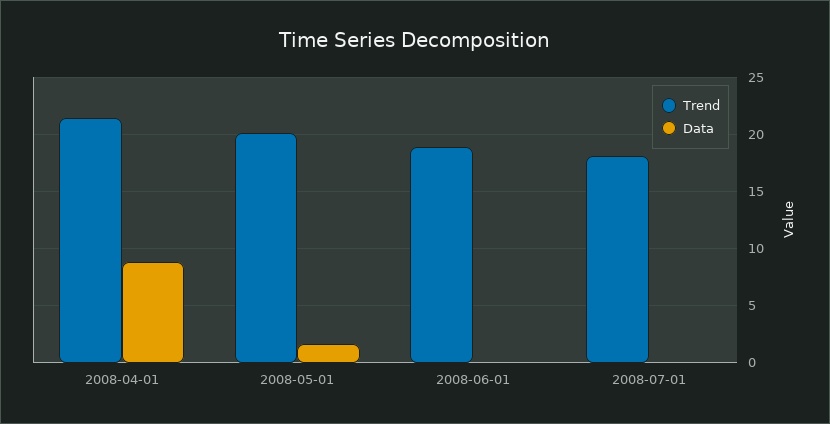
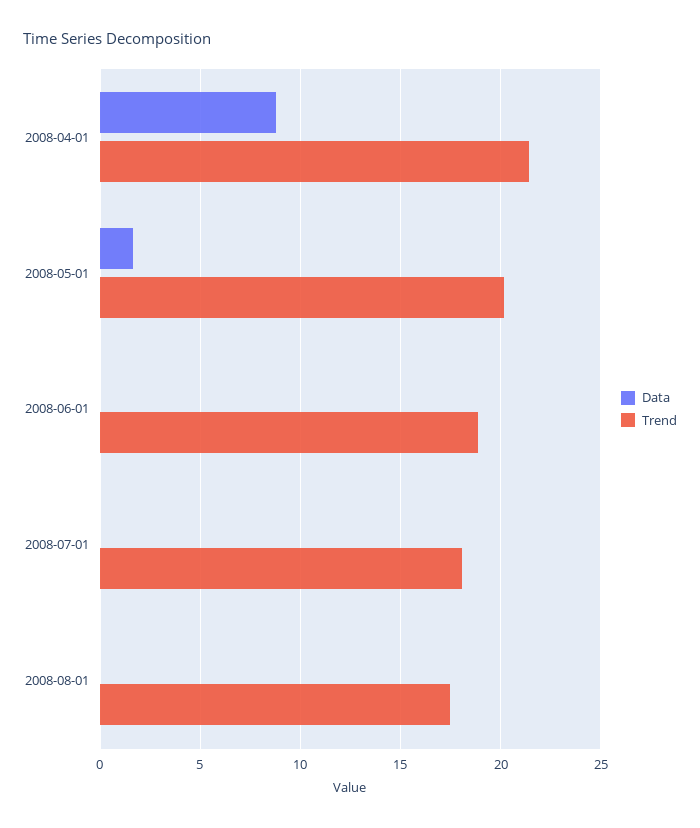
Data, 2008-08-01: none -> 0
Trend, 2008-08-01: none -> 17.5

